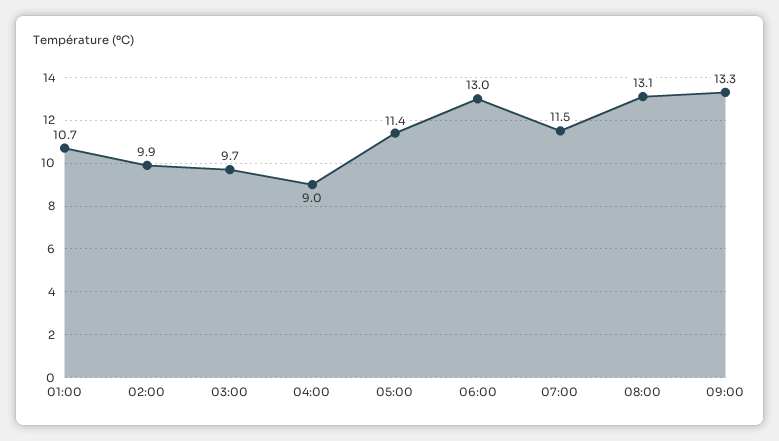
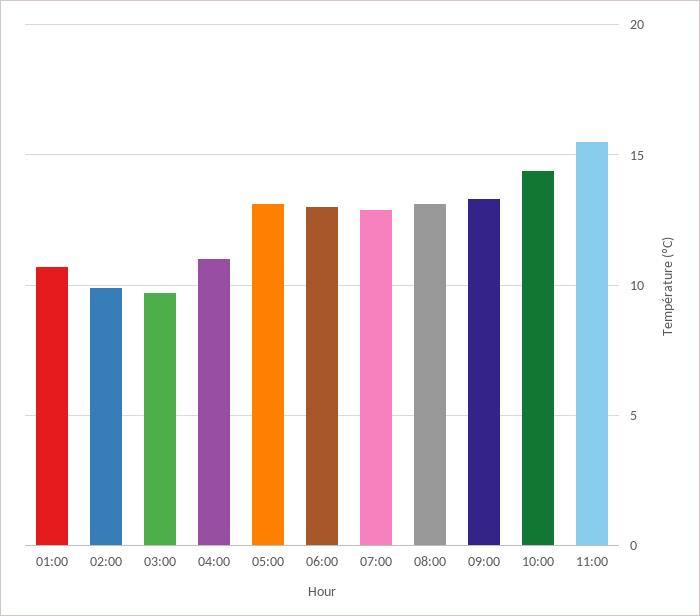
04:00: 9 -> 11
05:00: 11.4 -> 13
07:00: 11.5 -> 13
10:00: none -> 14.5
11:00: none -> 15.5

